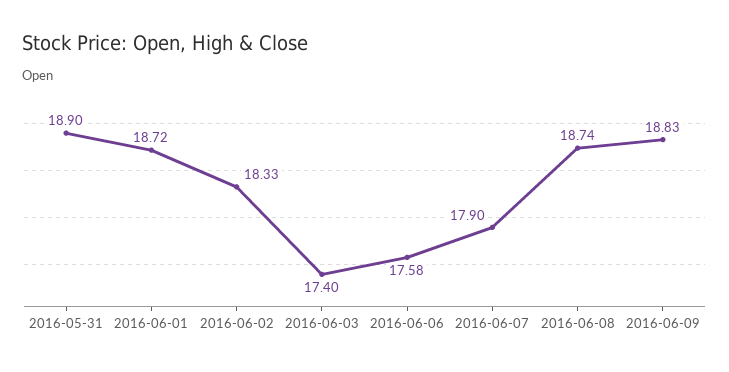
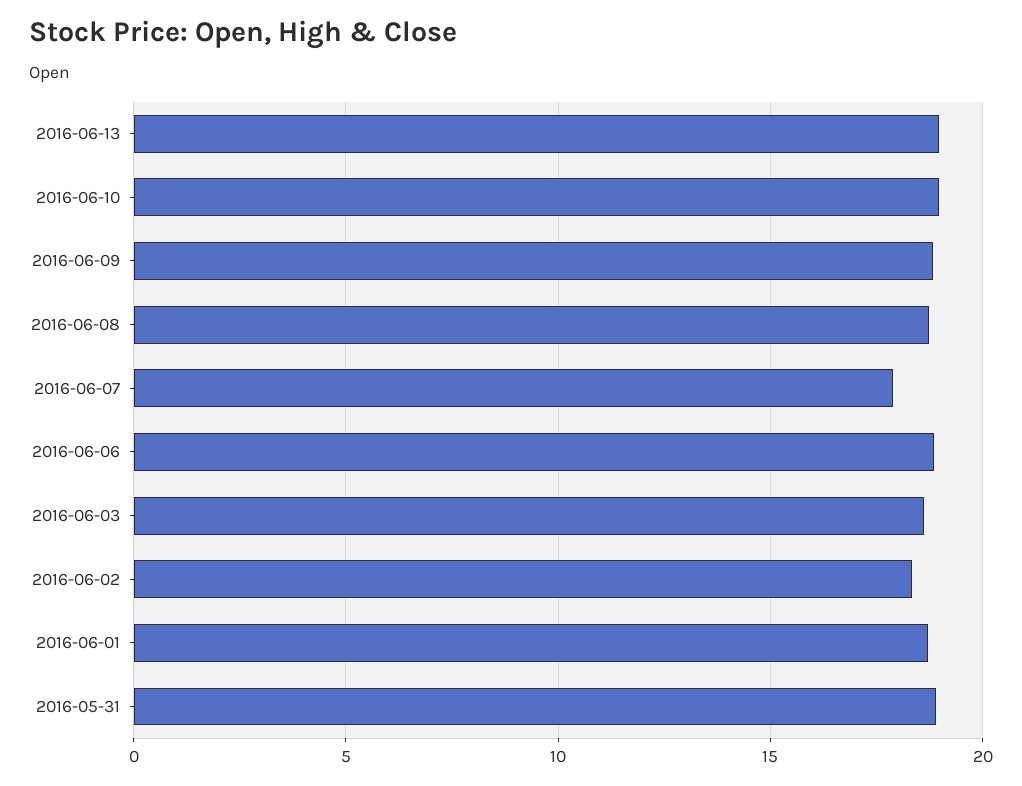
2016-06-03: 17.4 -> 18.5
2016-06-06: 17.58 -> 19
2016-06-13: none -> 19
2016-06-10: none -> 19

